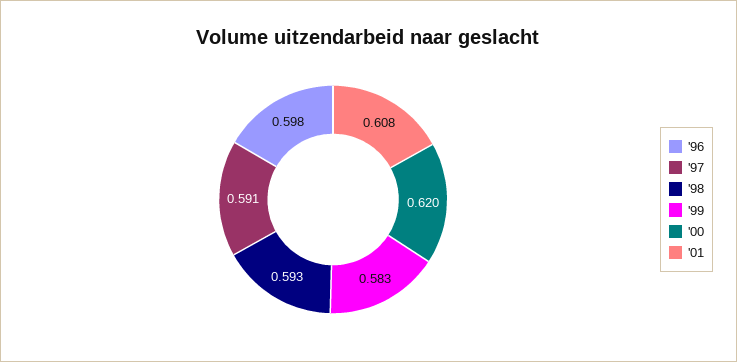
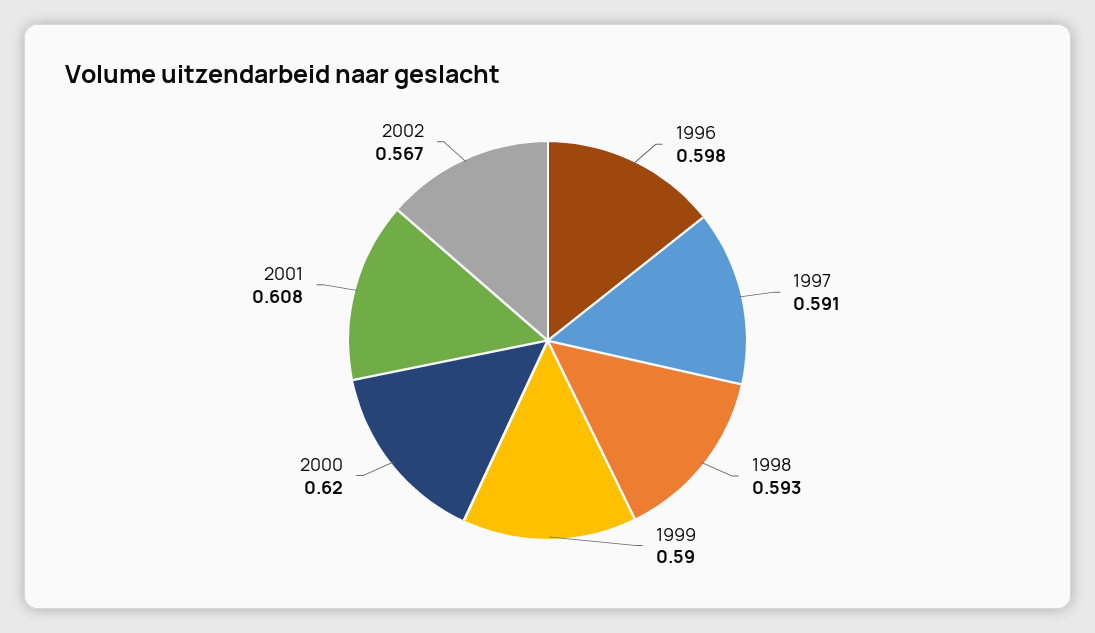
'99: 0.583 -> 0.59
2002: none -> 0.567

